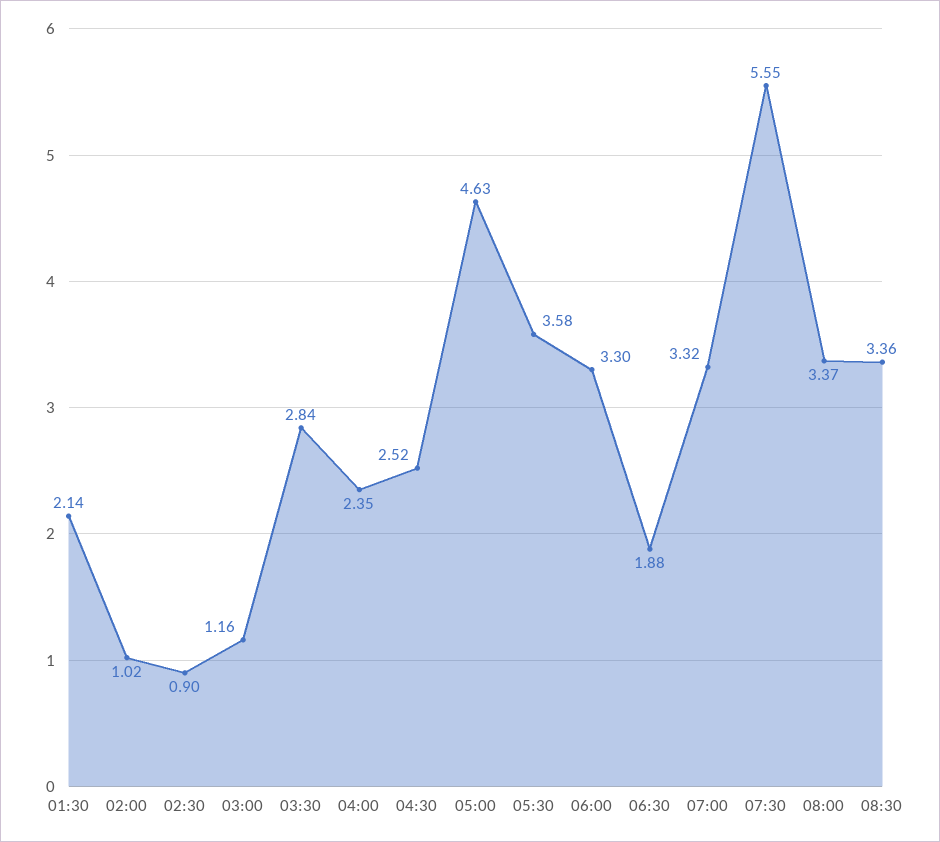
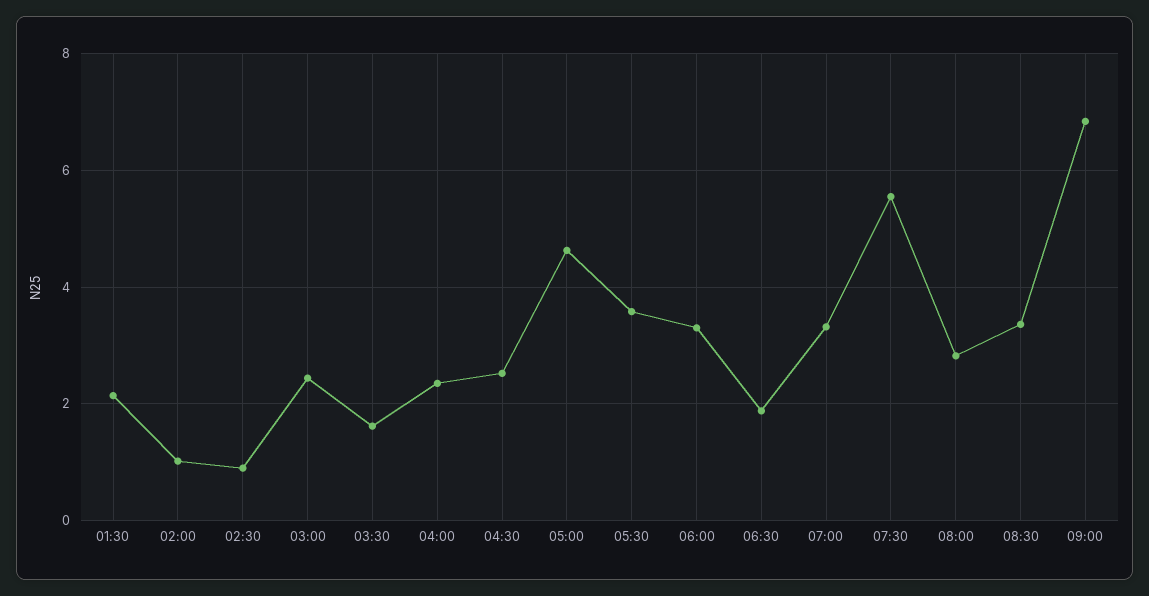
03:00: 1.16 -> 2.4
03:30: 2.84 -> 1.6
08:00: 3.37 -> 2.8
09:00: none -> 6.8

